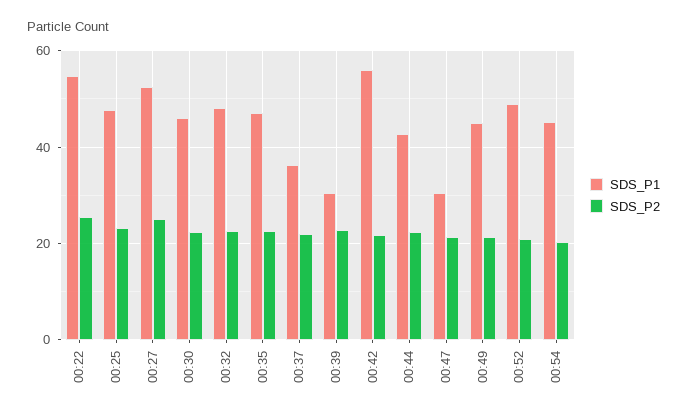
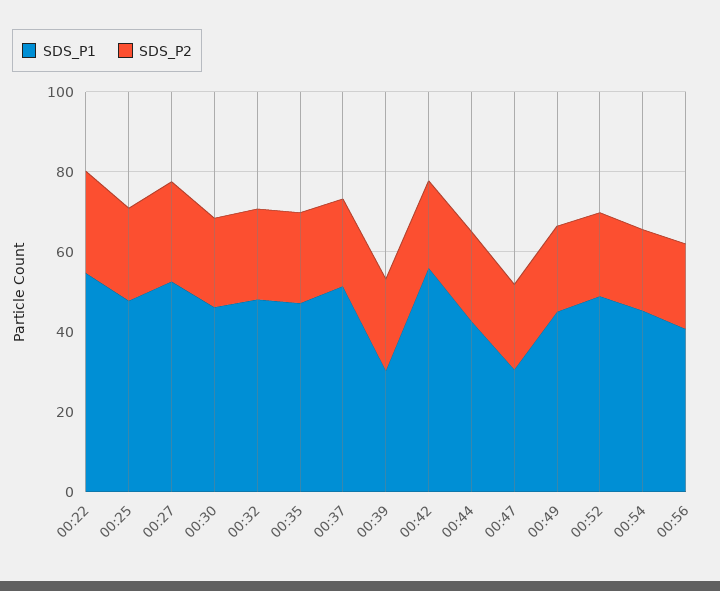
SDS_P1, 00:37: 36 -> 50
SDS_P1, 00:56: none -> 40
SDS_P2, 00:56: none -> 20

